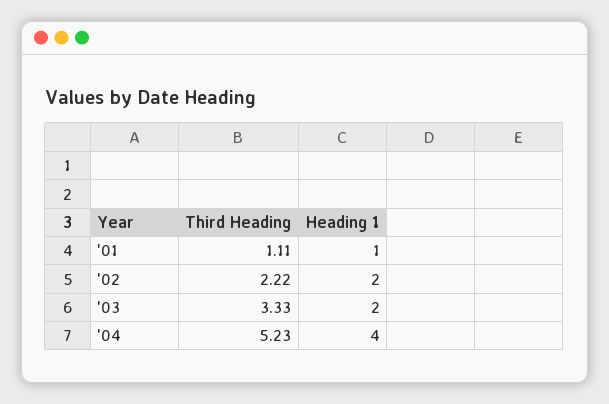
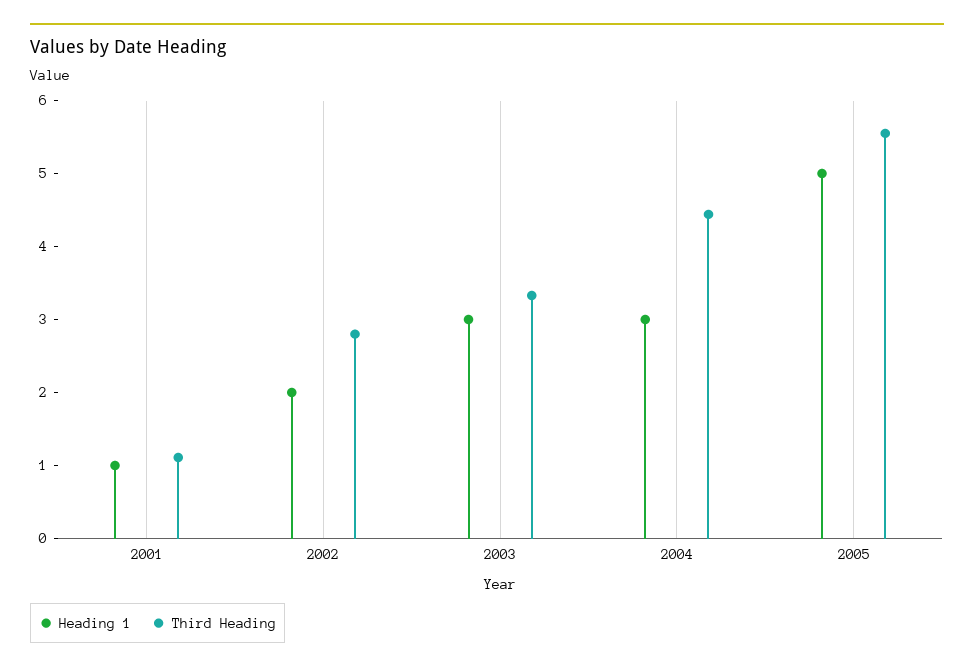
Third Heading, '02: 2.22 -> 2.8
Heading 1, '03: 2 -> 3
Third Heading, '04: 5.23 -> 4.4
Heading 1, '04: 4 -> 3
Heading 1, 2005: none -> 5
Third Heading, 2005: none -> 5.6

